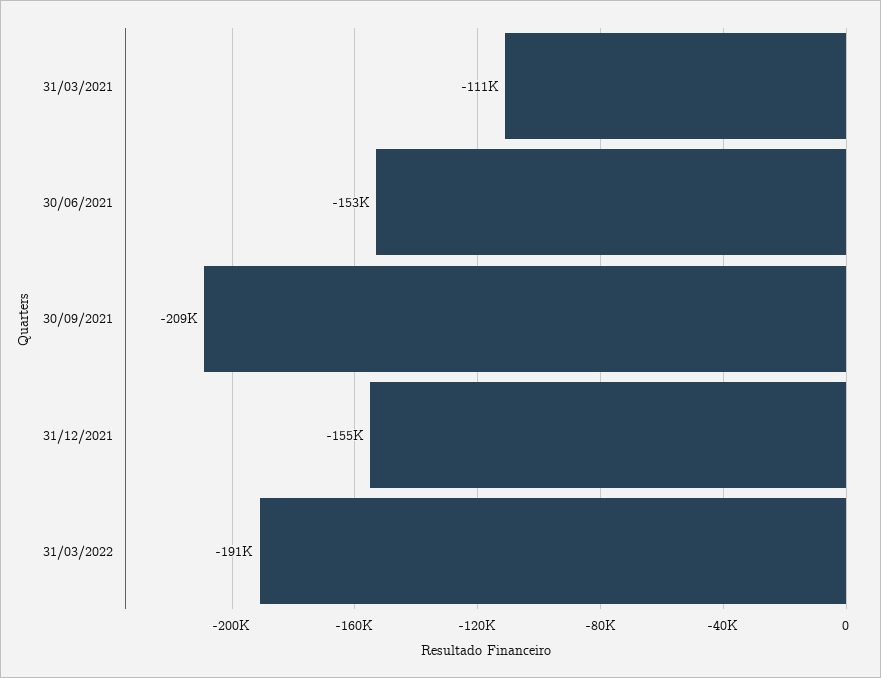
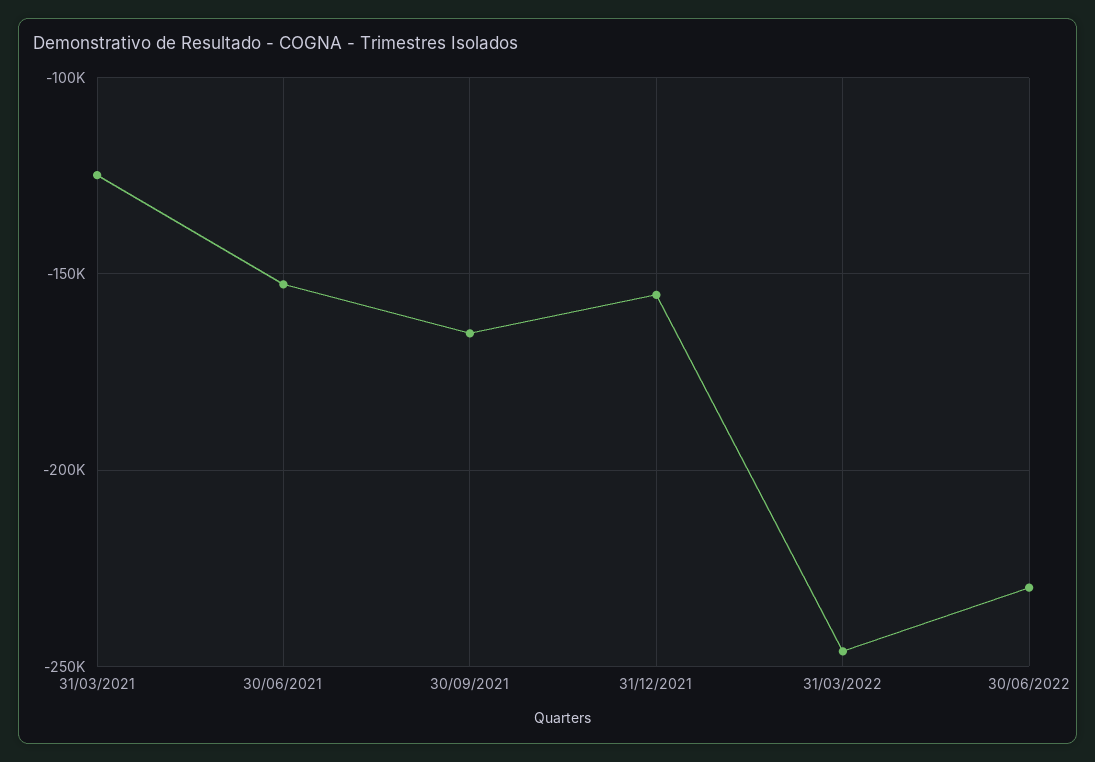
31/03/2021: -111000 -> -125000
30/09/2021: -209000 -> -165000
31/03/2022: -191000 -> -245000
30/06/2022: none -> -230000

